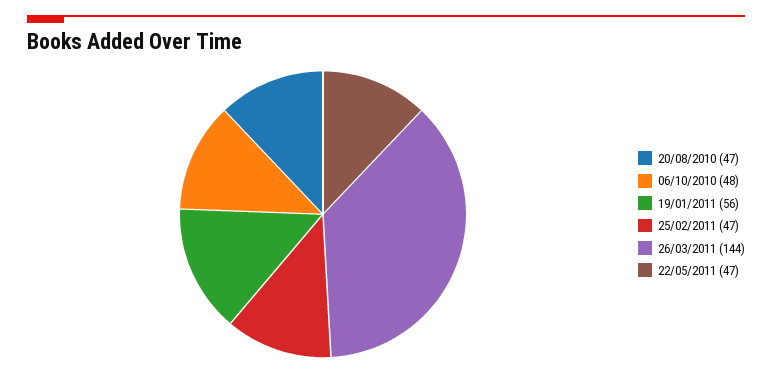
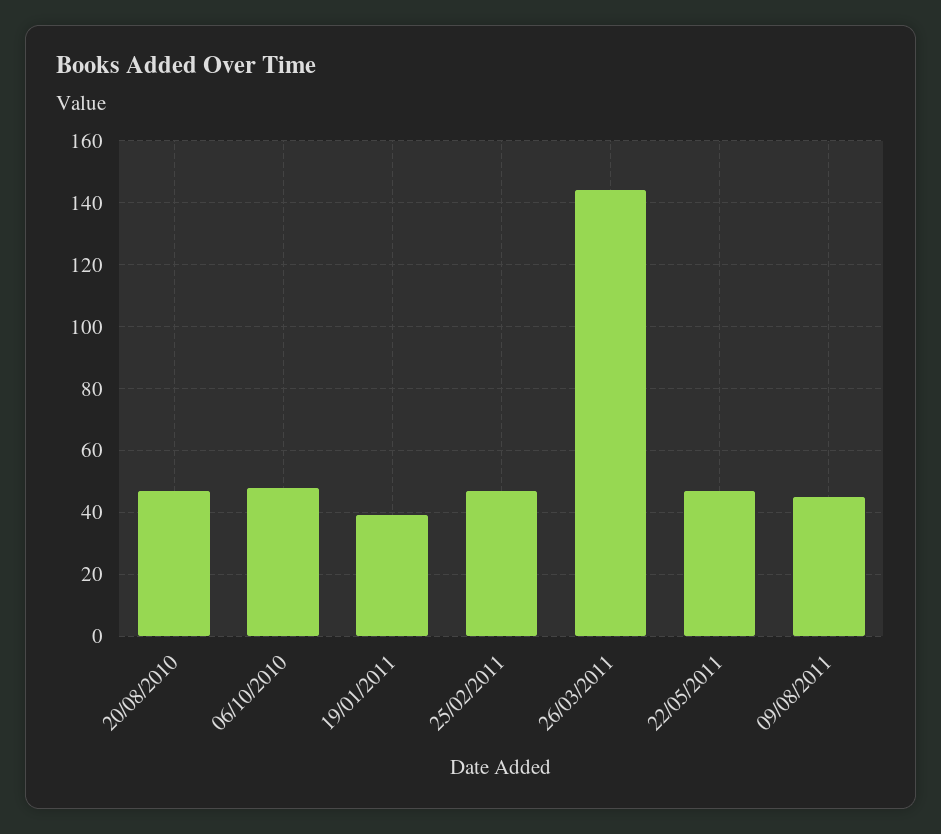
19/01/2011: 56 -> 40
09/08/2011: none -> 45

